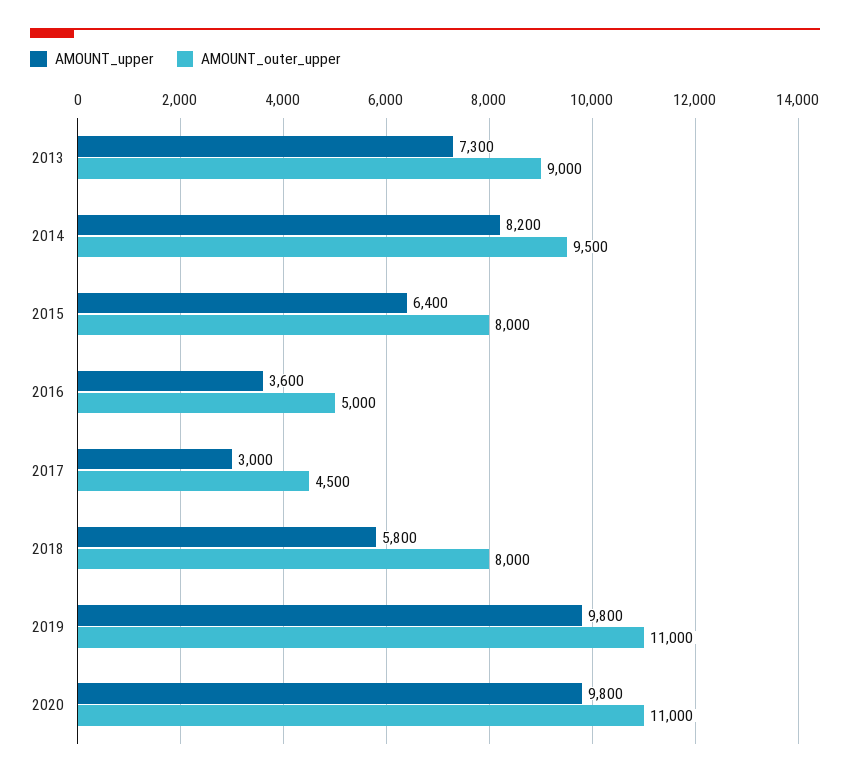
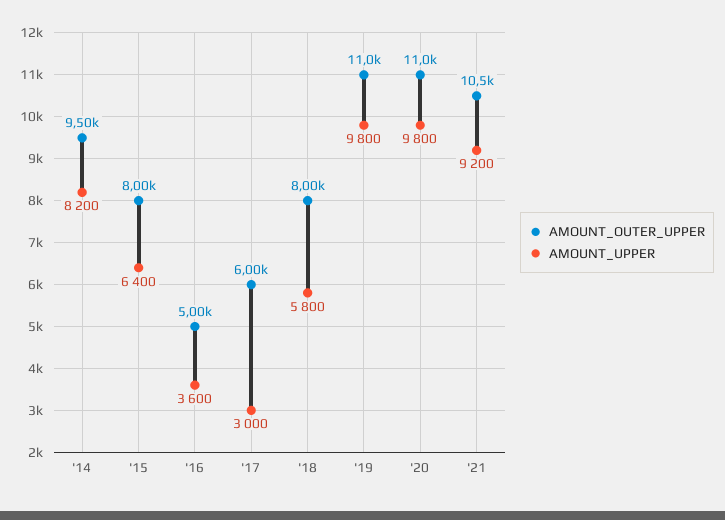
AMOUNT_upper, 2013: 7300 -> none
AMOUNT_outer_upper, 2013: 9000 -> none
AMOUNT_outer_upper, 2017: 4500 -> 6000
AMOUNT_outer_upper, '21: none -> 10500
AMOUNT_upper, '21: none -> 9200

